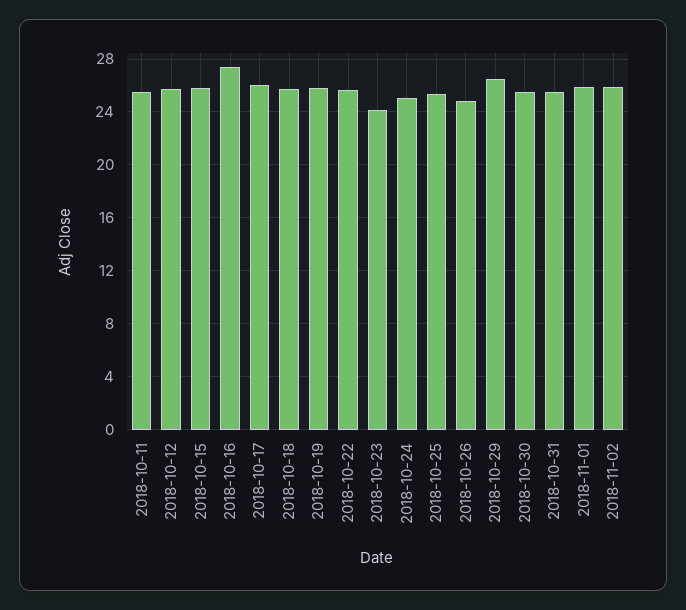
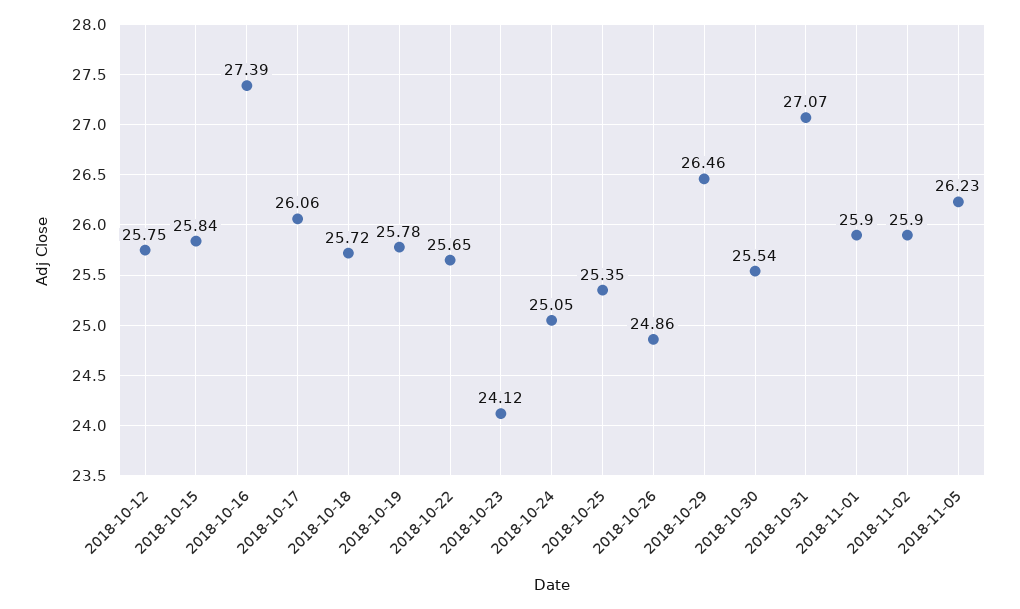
2018-10-11: 25.5 -> none
2018-10-31: 25.5 -> 27.07
2018-11-05: none -> 26.23

